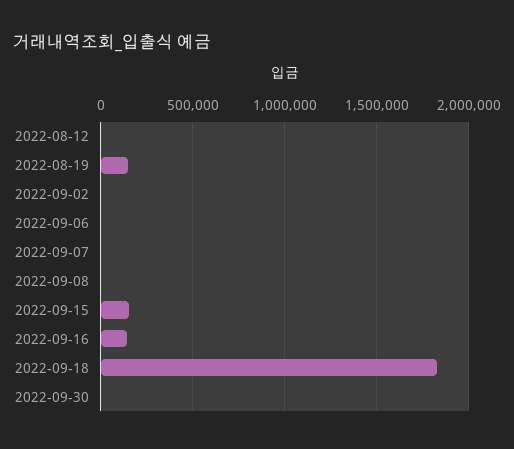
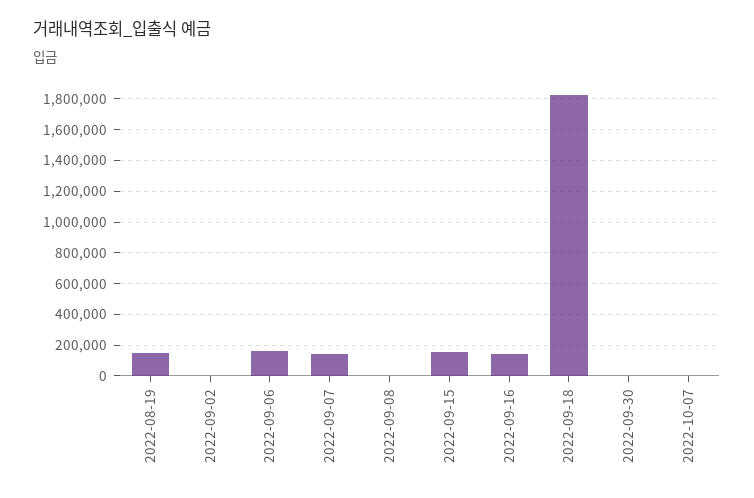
2022-08-12: 0 -> none
2022-09-06: 0 -> 150000
2022-09-07: 0 -> 150000
2022-10-07: none -> 0

